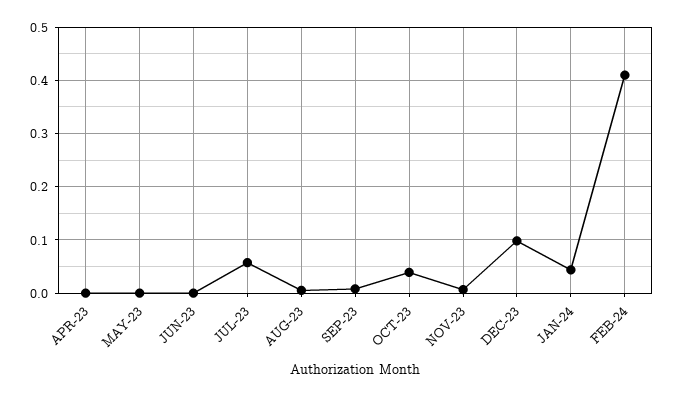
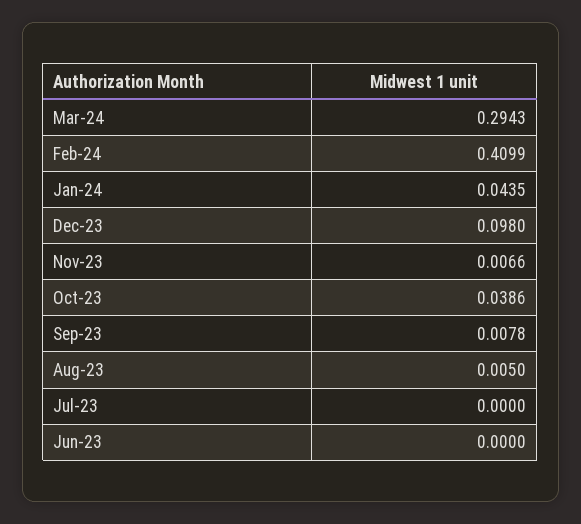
APR-23: 0 -> none
MAY-23: 0 -> none
JUL-23: 0.06 -> 0
Mar-24: none -> 0.2943

